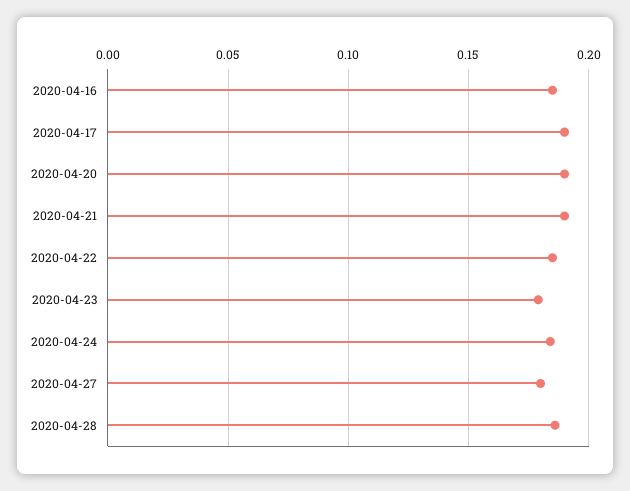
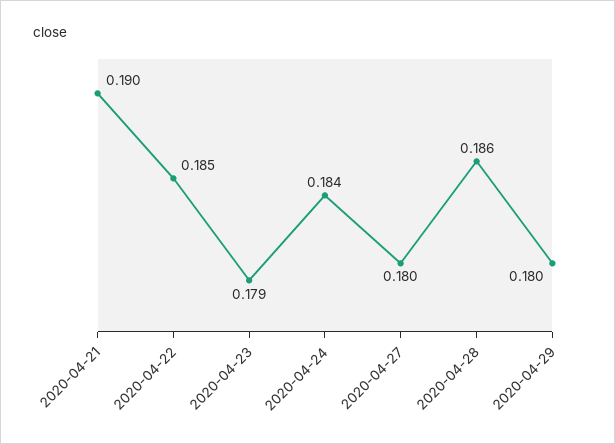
2020-04-16: 0.185 -> none
2020-04-17: 0.19 -> none
2020-04-20: 0.19 -> none
2020-04-29: none -> 0.18

